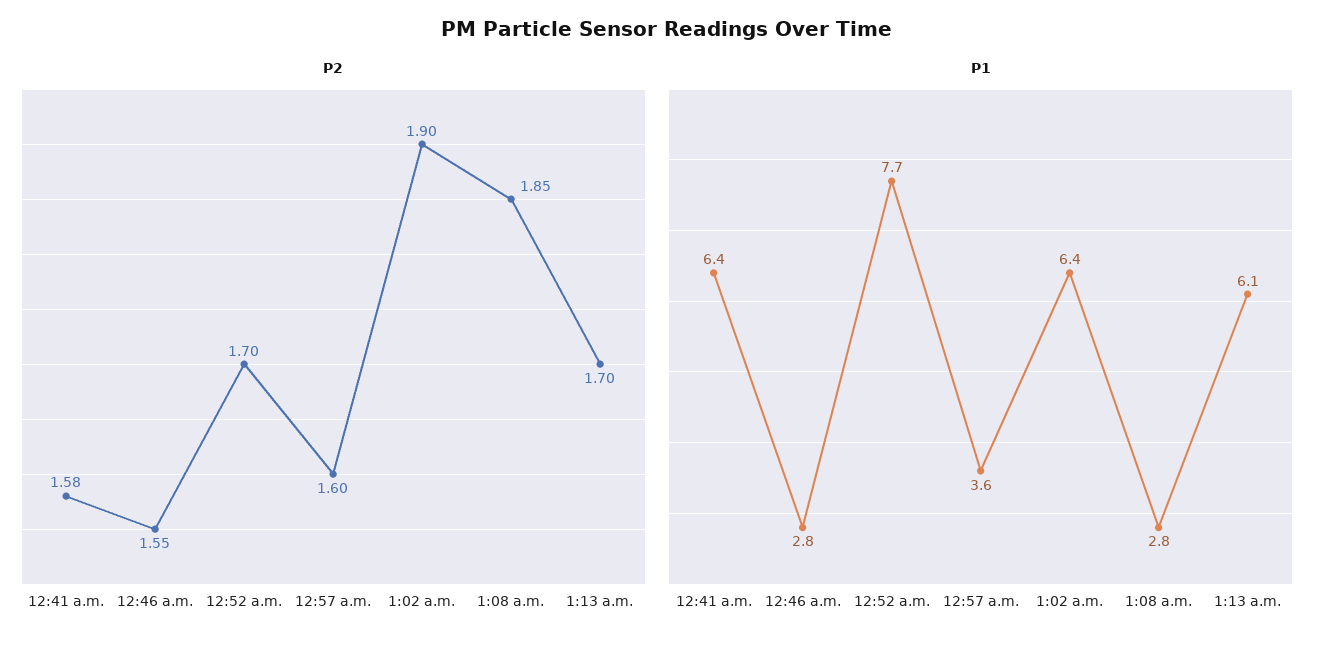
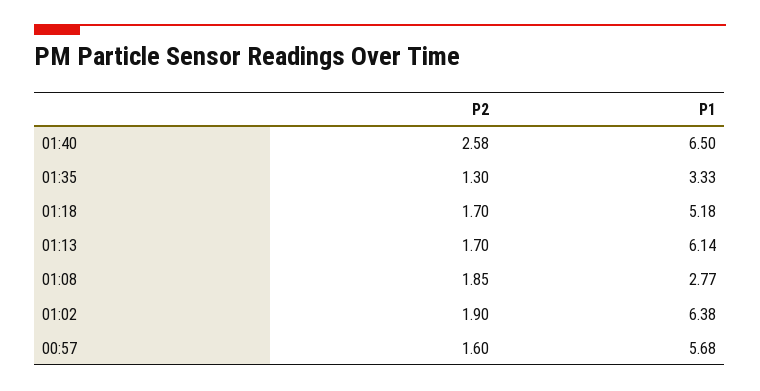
P2, 12:41 a.m.: 1.58 -> none
P2, 12:46 a.m.: 1.55 -> none
P2, 12:52 a.m.: 1.7 -> none
P1, 12:41 a.m.: 6.4 -> none
P1, 12:46 a.m.: 2.8 -> none
P1, 12:52 a.m.: 7.7 -> none
P1, 12:57 a.m.: 3.6 -> 5.68
P2, 01:40: none -> 2.58
P1, 01:40: none -> 6.5
P2, 01:35: none -> 1.3
P1, 01:35: none -> 3.33
P2, 01:18: none -> 1.7
P1, 01:18: none -> 5.18

